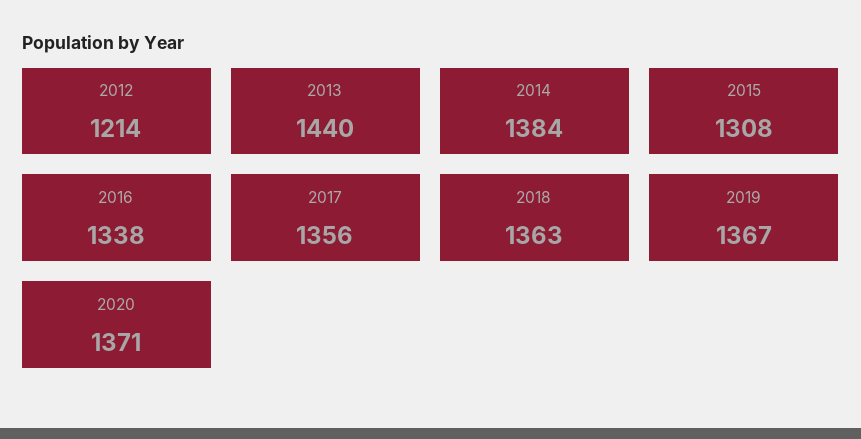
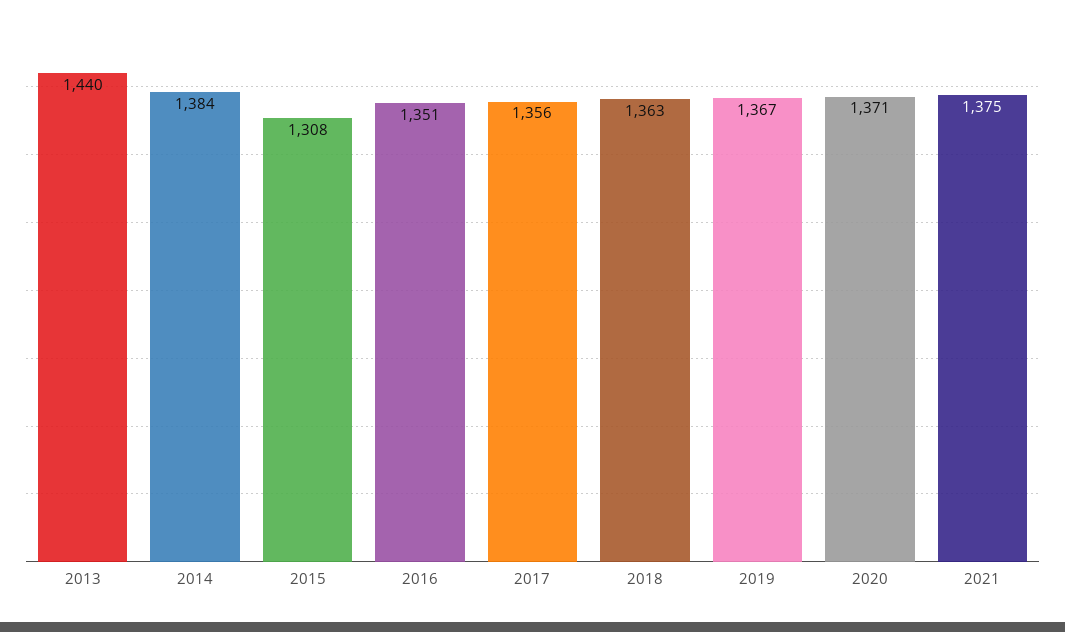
2012: 1214 -> none
2016: 1338 -> 1351
2021: none -> 1375

